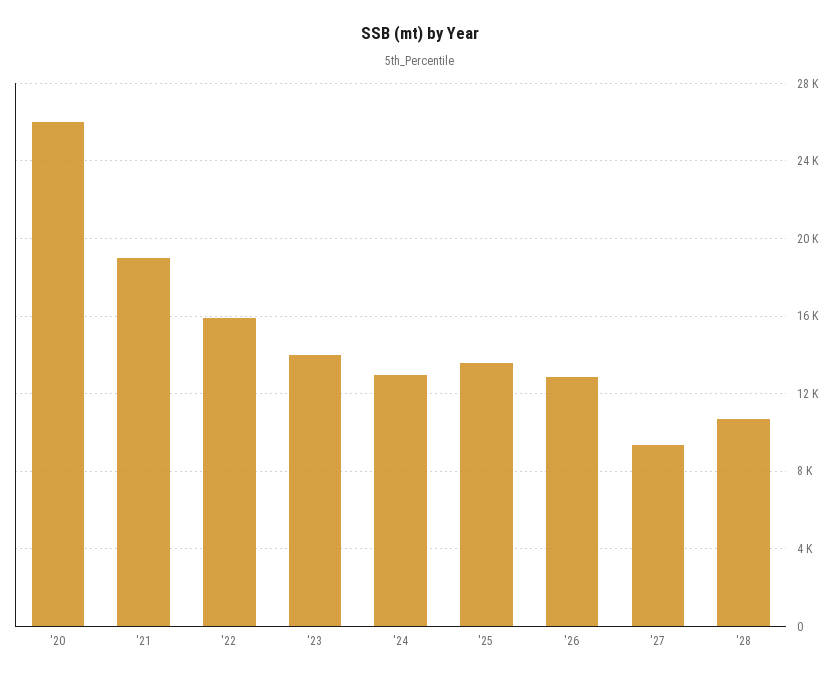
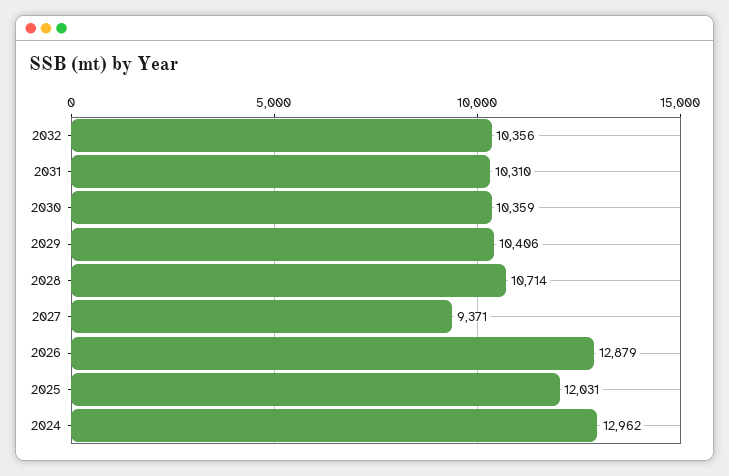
'20: 26000 -> none
'21: 19000 -> none
'22: 16000 -> none
'23: 14000 -> none
'25: 13500 -> 12031
2032: none -> 10356
2031: none -> 10310
2030: none -> 10359
2029: none -> 10406

